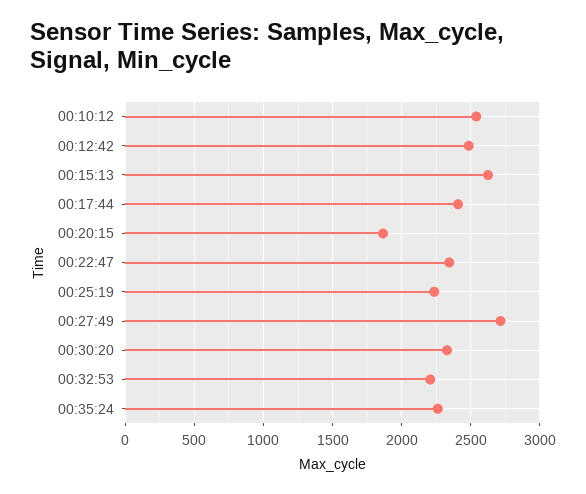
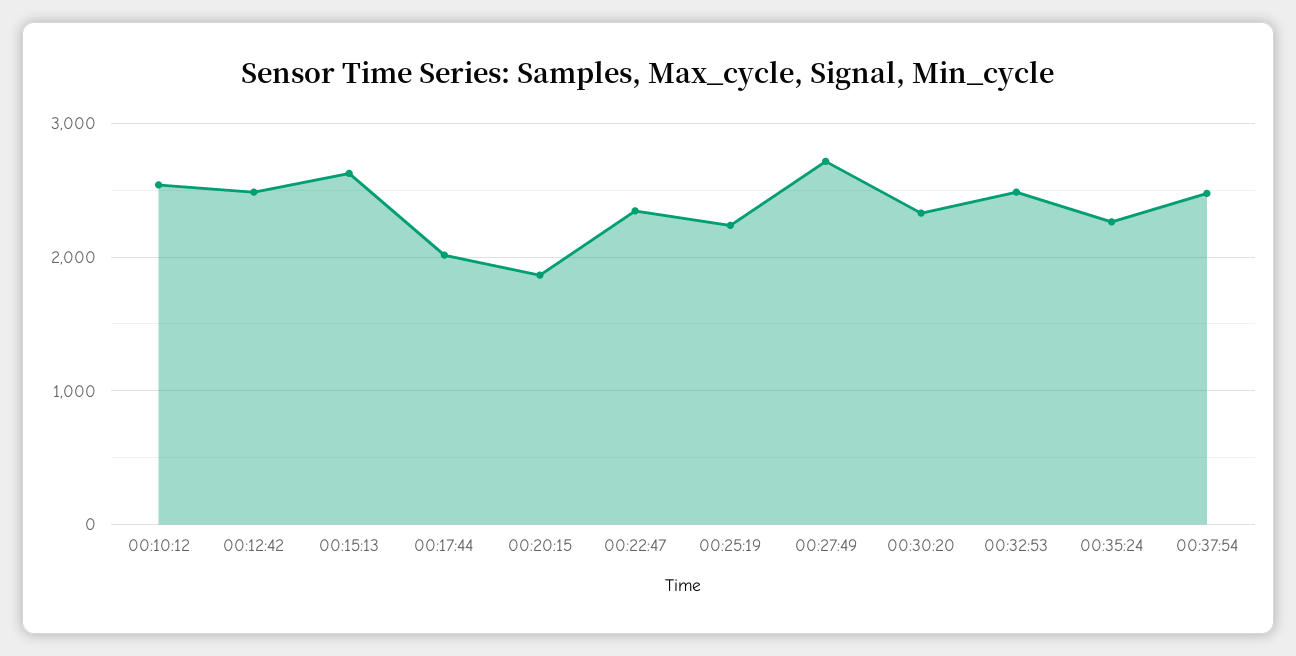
00:17:44: 2400 -> 2000
00:32:53: 2200 -> 2500
00:37:54: none -> 2500

